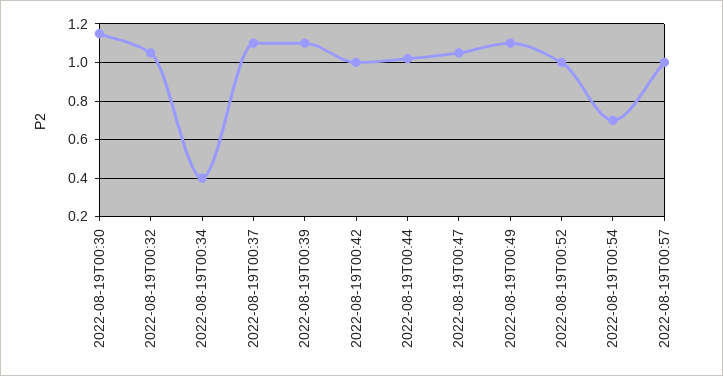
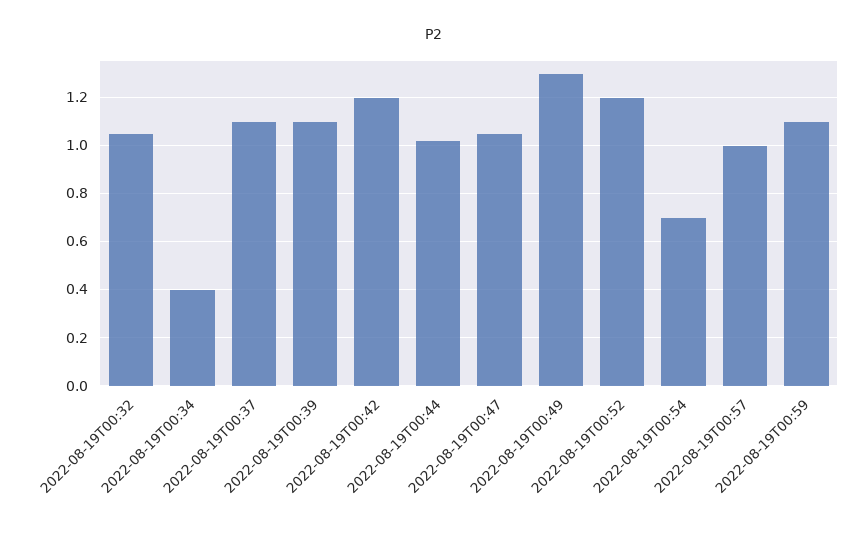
2022-08-19T00:30: 1.15 -> none
2022-08-19T00:42: 1 -> 1.2
2022-08-19T00:49: 1.1 -> 1.3
2022-08-19T00:52: 1 -> 1.2
2022-08-19T00:59: none -> 1.1

